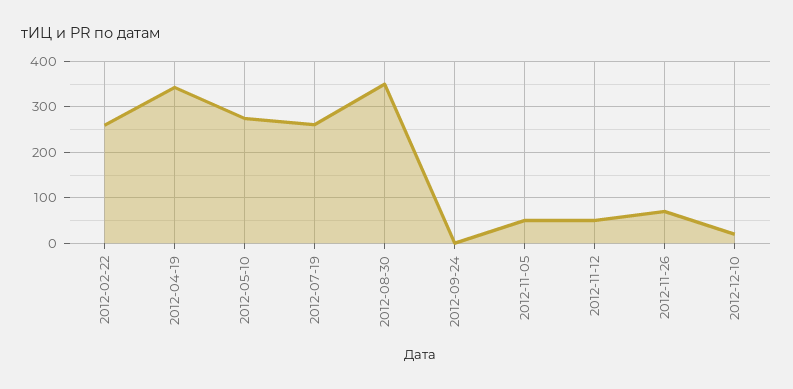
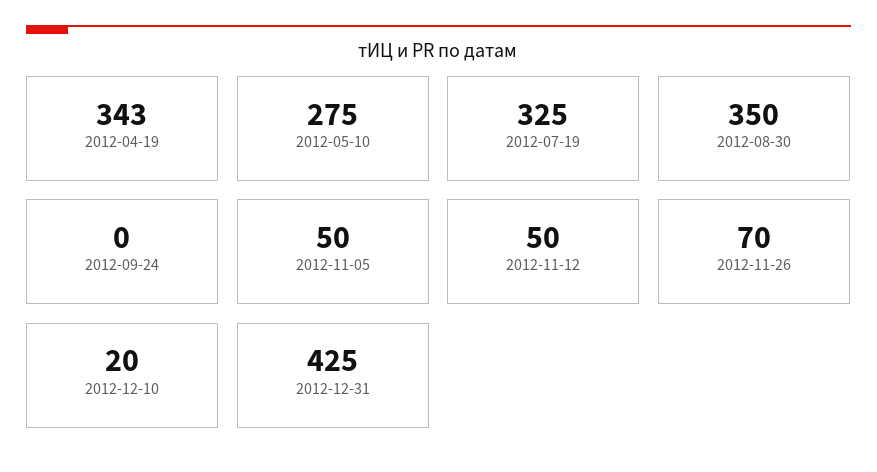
2012-02-22: 260 -> none
2012-07-19: 260 -> 325
2012-12-31: none -> 425

